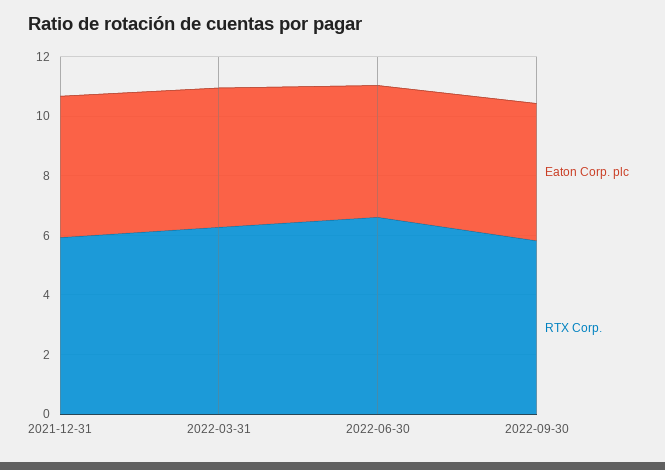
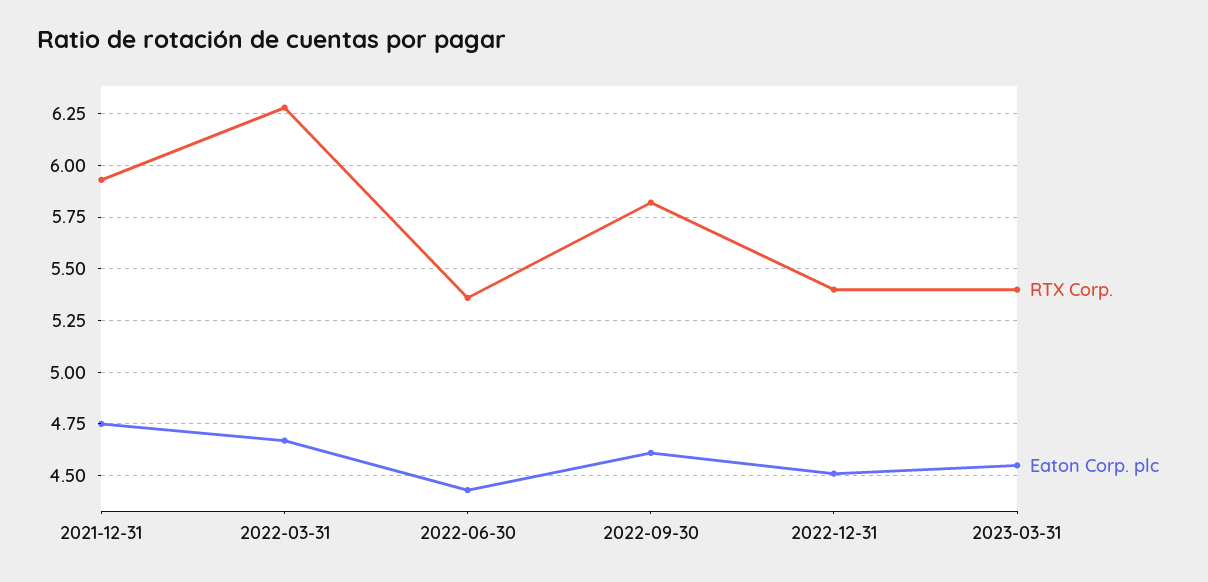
RTX Corp., 2022-06-30: 6.5 -> 5.35
RTX Corp., 2022-12-31: none -> 5.4
Eaton Corp. plc, 2022-12-31: none -> 4.5
RTX Corp., 2023-03-31: none -> 5.4
Eaton Corp. plc, 2023-03-31: none -> 4.55

